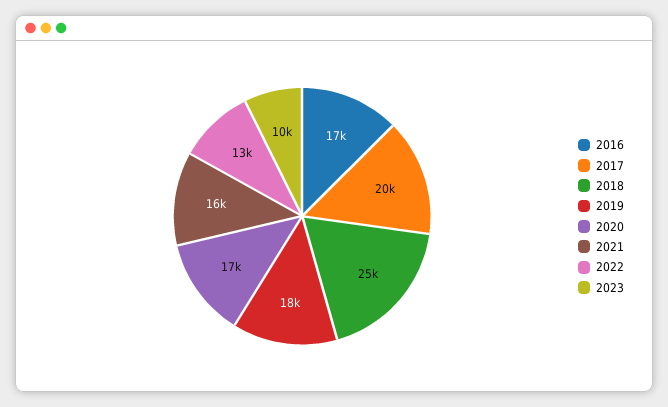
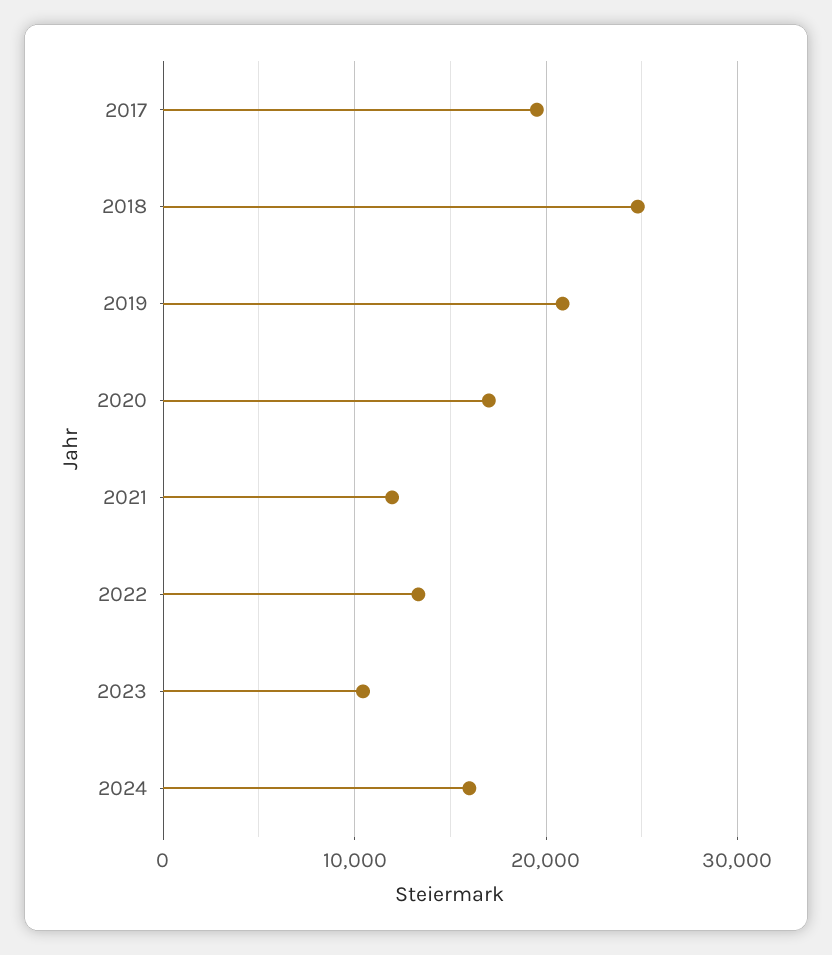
2016: 17000 -> none
2019: 18000 -> 21000
2021: 16000 -> 12000
2024: none -> 16000

